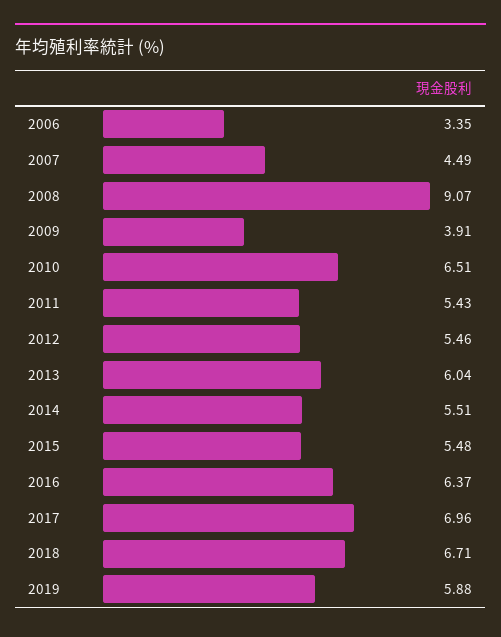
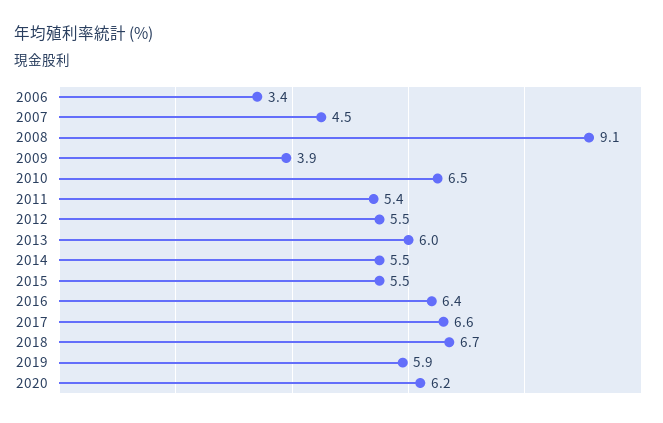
2017: 6.96 -> 6.6
2020: none -> 6.2

